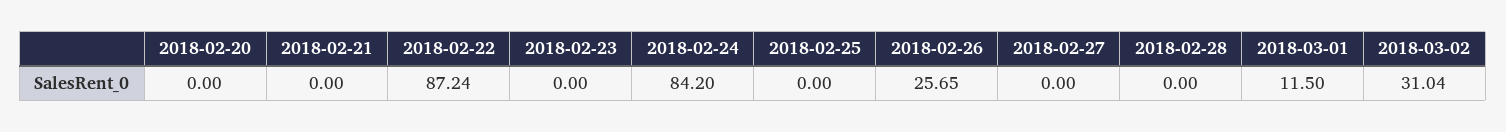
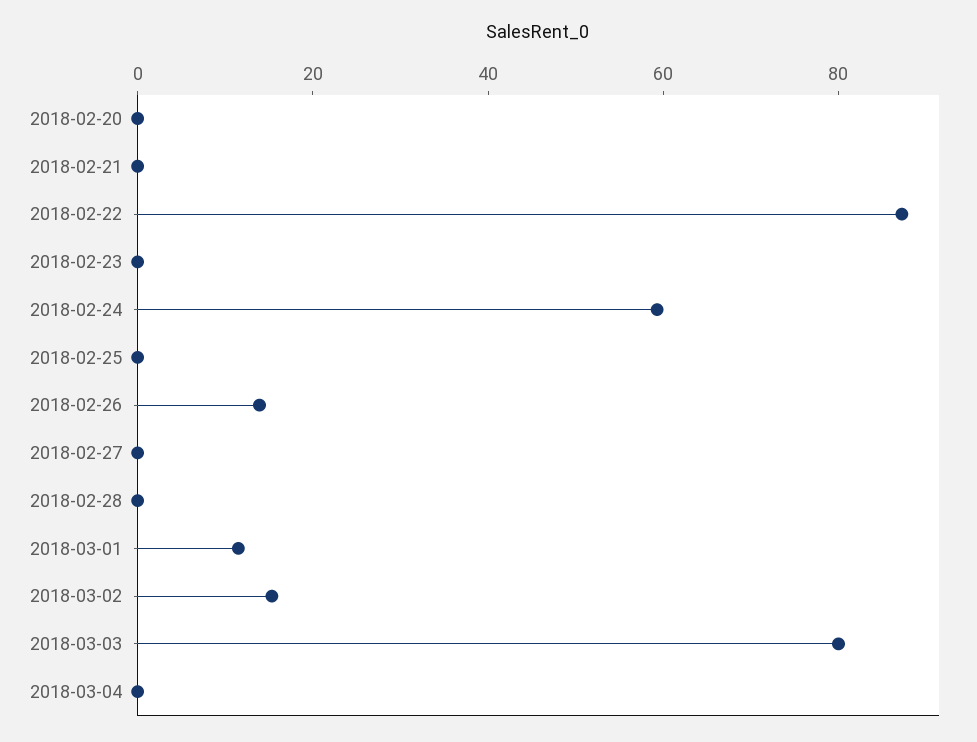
2018-02-24: 84.2 -> 60
2018-02-26: 25.65 -> 15
2018-03-02: 31.04 -> 15
2018-03-03: none -> 80
2018-03-04: none -> 0

